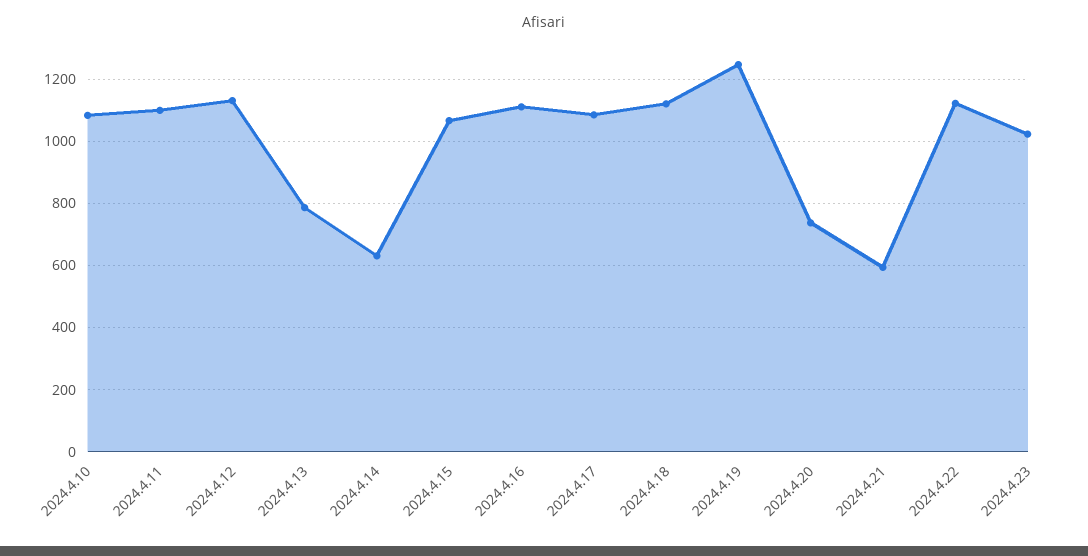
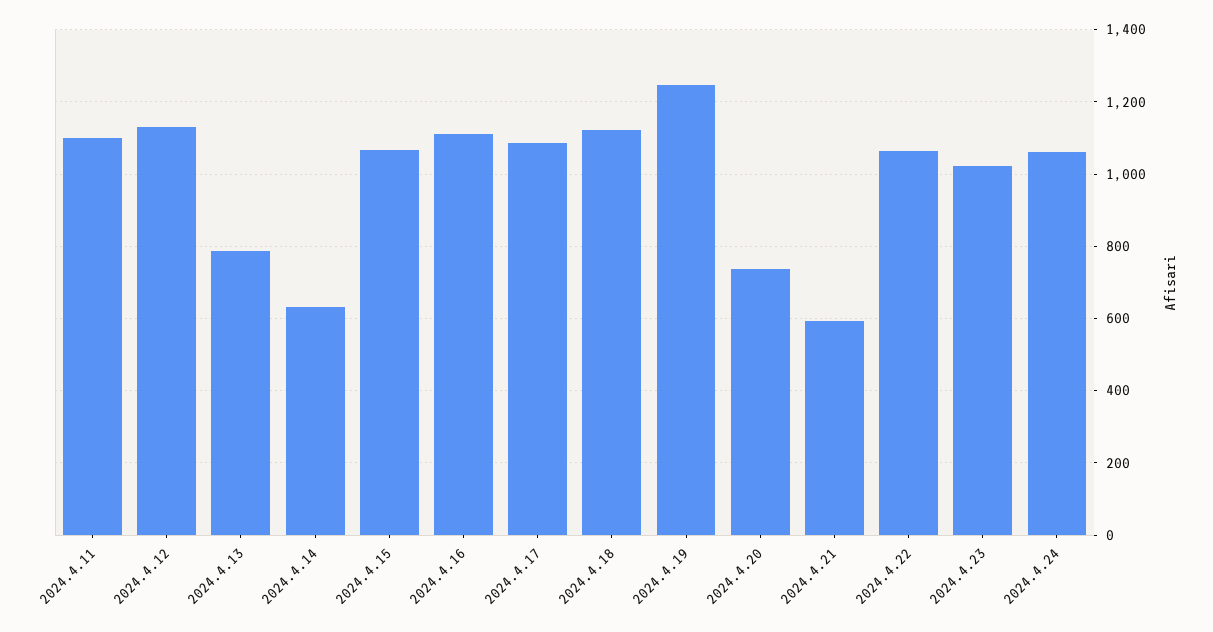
2024.4.10: 1080 -> none
2024.4.22: 1120 -> 1060
2024.4.24: none -> 1060

